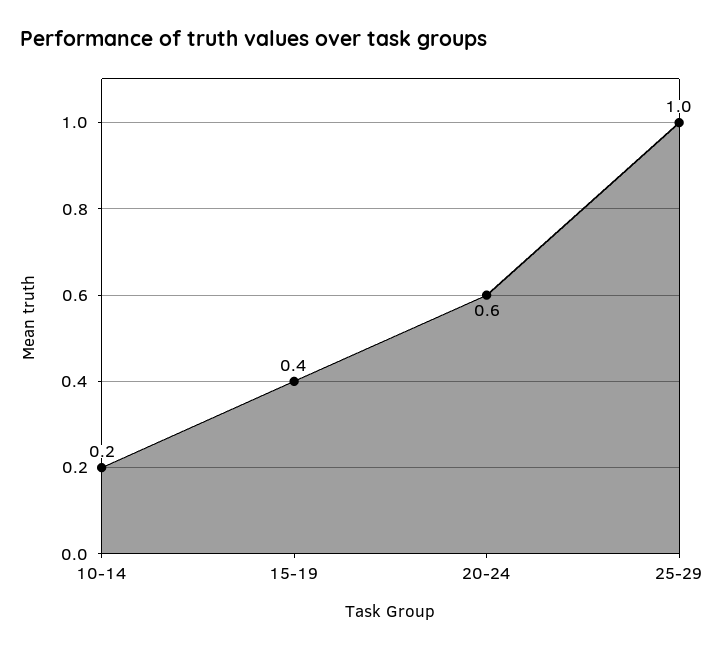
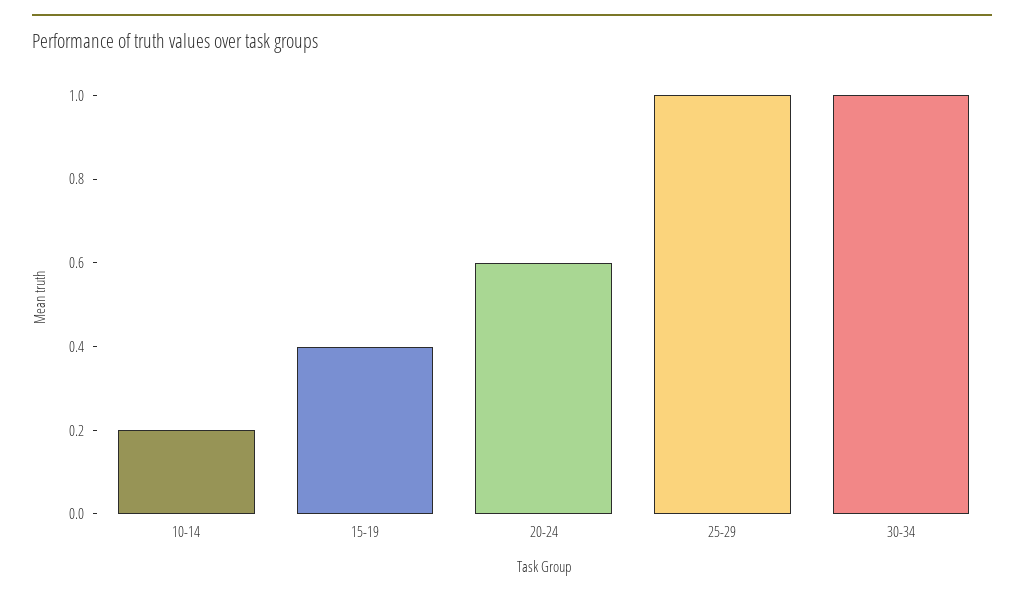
30-34: none -> 1

